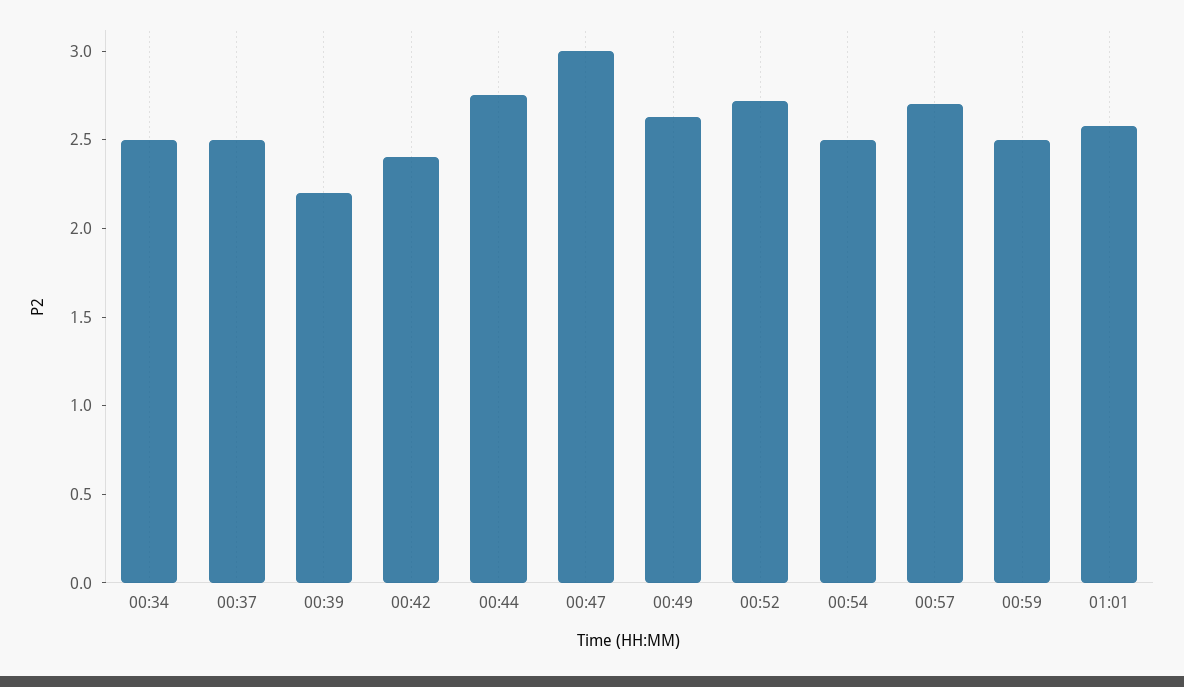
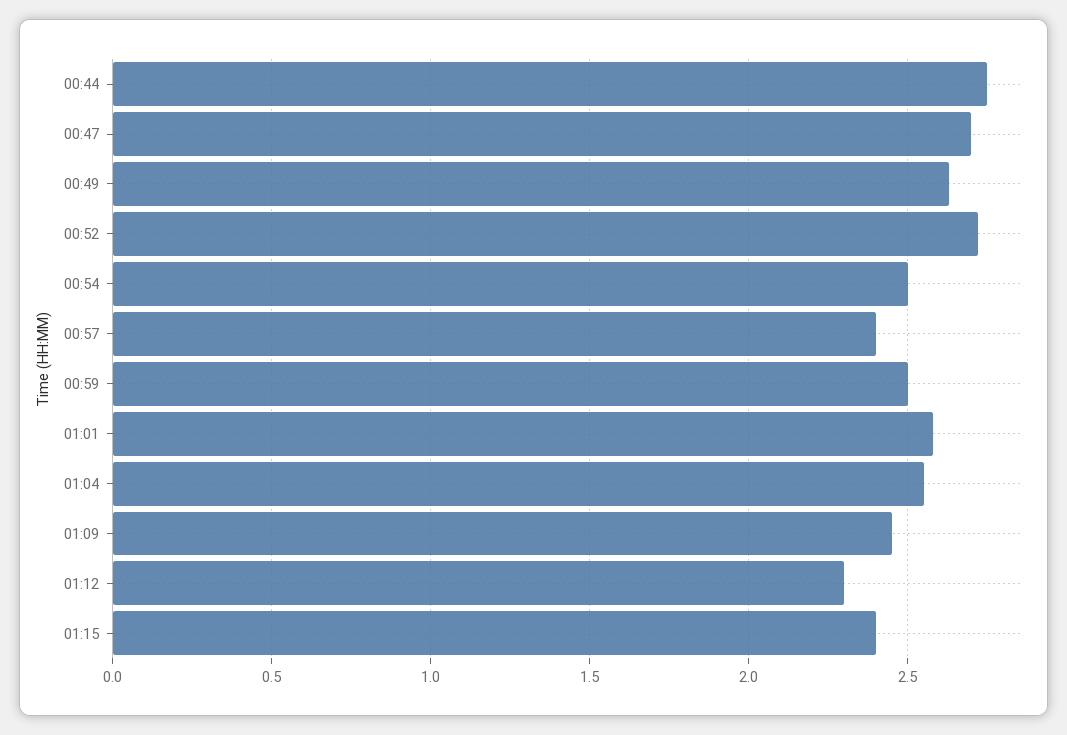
00:34: 2.5 -> none
00:37: 2.5 -> none
00:39: 2.2 -> none
00:42: 2.4 -> none
00:47: 3 -> 2.7
00:57: 2.7 -> 2.4
01:04: none -> 2.55
01:09: none -> 2.45
01:12: none -> 2.3
01:15: none -> 2.4

